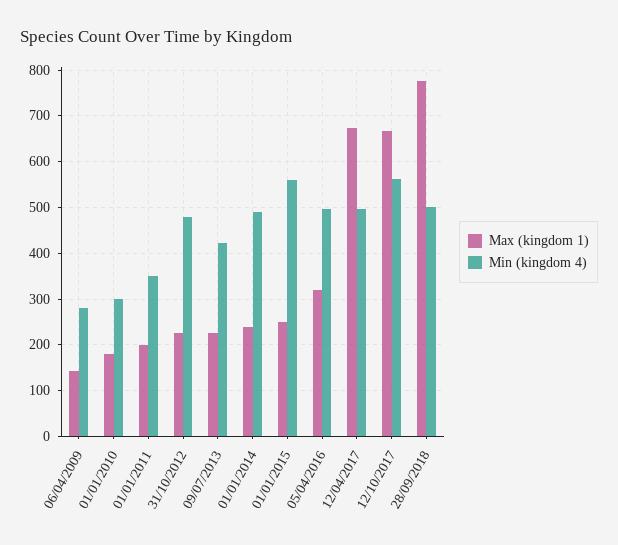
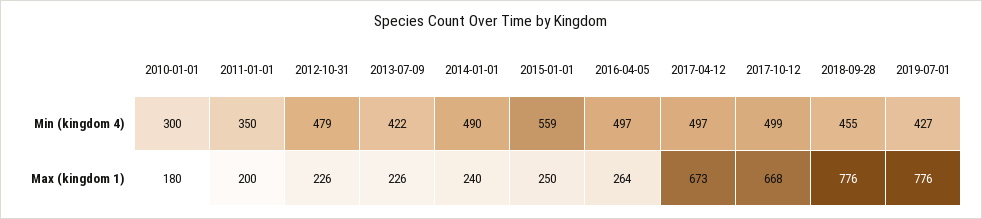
Max (kingdom 1), 06/04/2009: 140 -> none
Min (kingdom 4), 06/04/2009: 280 -> none
Max (kingdom 1), 05/04/2016: 320 -> 264
Min (kingdom 4), 12/10/2017: 560 -> 499
Min (kingdom 4), 28/09/2018: 500 -> 455
Min (kingdom 4), 2019-07-01: none -> 427
Max (kingdom 1), 2019-07-01: none -> 776

